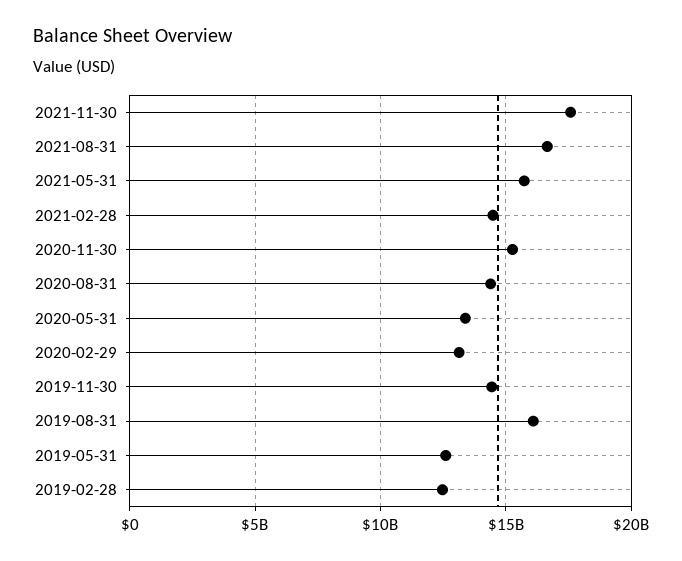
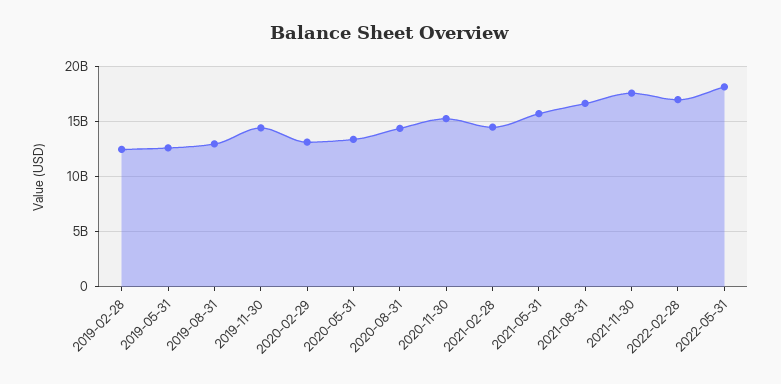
2019-08-31: 16000000000 -> 13000000000
2022-02-28: none -> 17000000000
2022-05-31: none -> 18000000000

